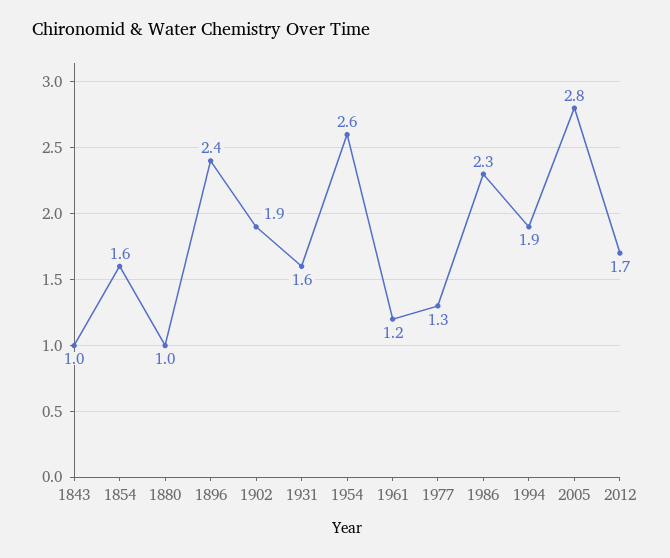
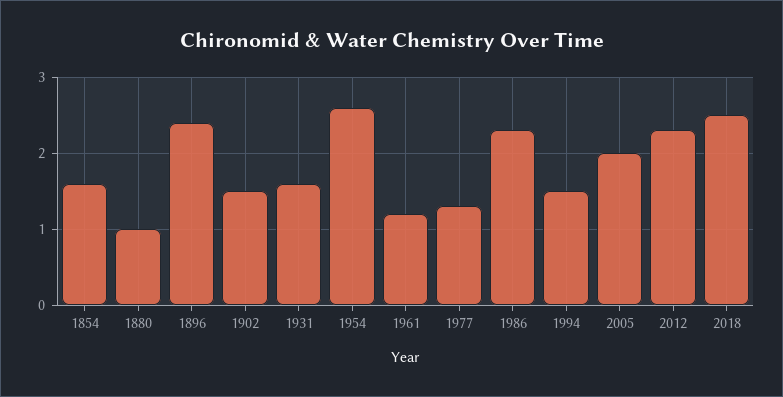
1843: 1 -> none
1902: 1.9 -> 1.5
1994: 1.9 -> 1.5
2005: 2.8 -> 2
2012: 1.7 -> 2.3
2018: none -> 2.5

